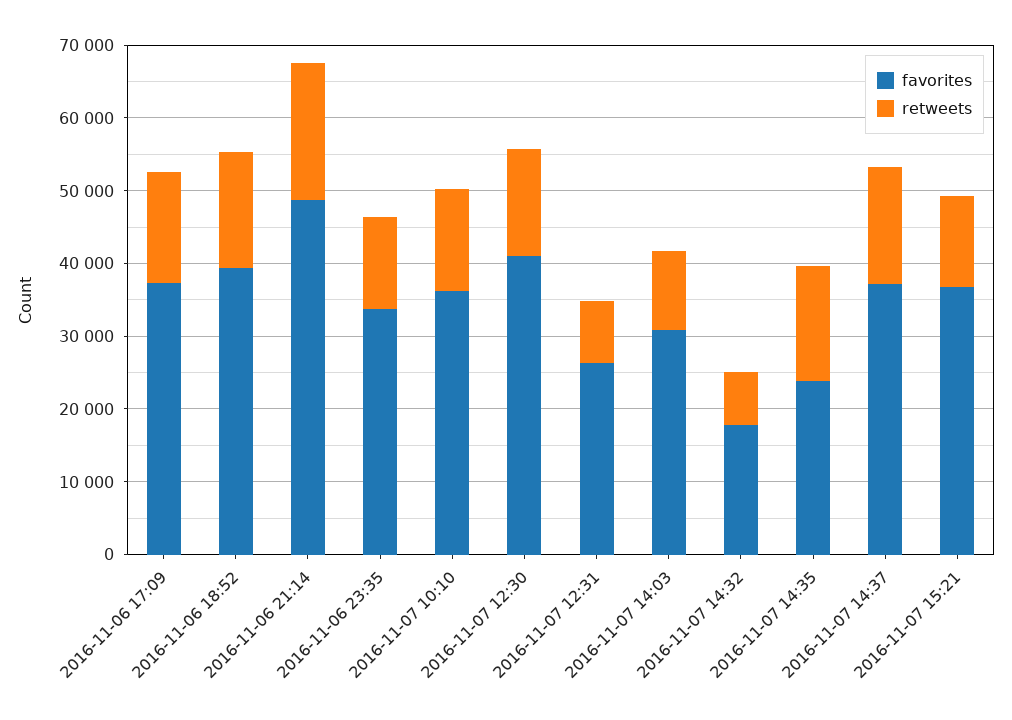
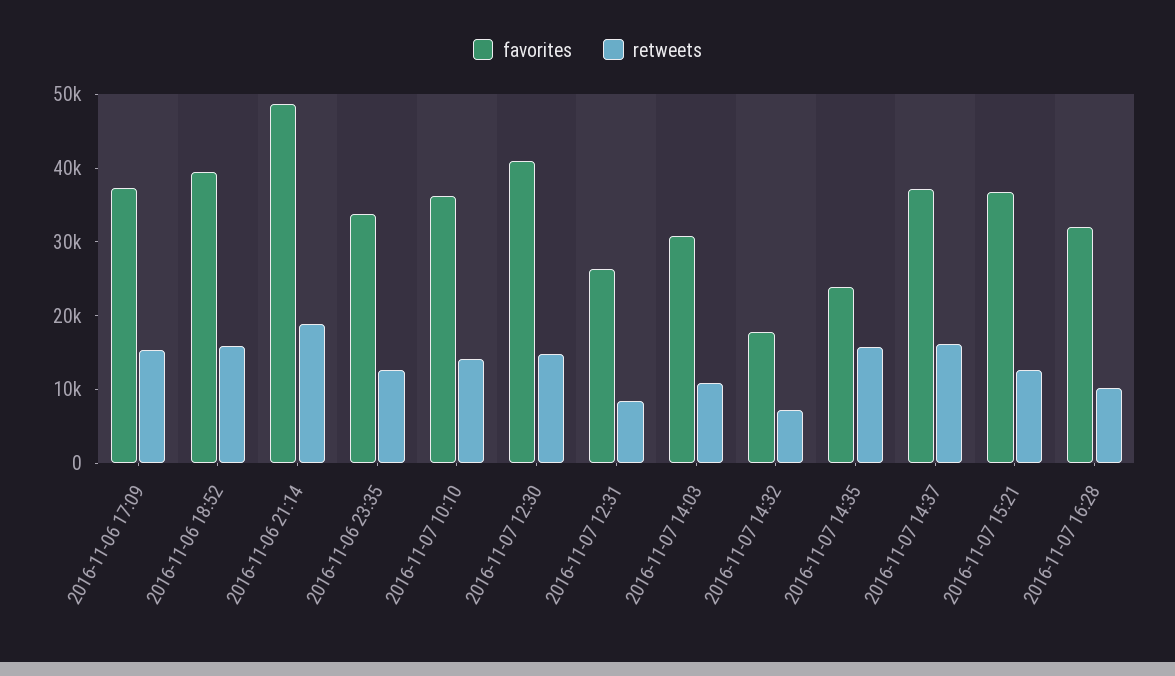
favorites, 2016-11-07 16:28: none -> 32000
retweets, 2016-11-07 16:28: none -> 10000

